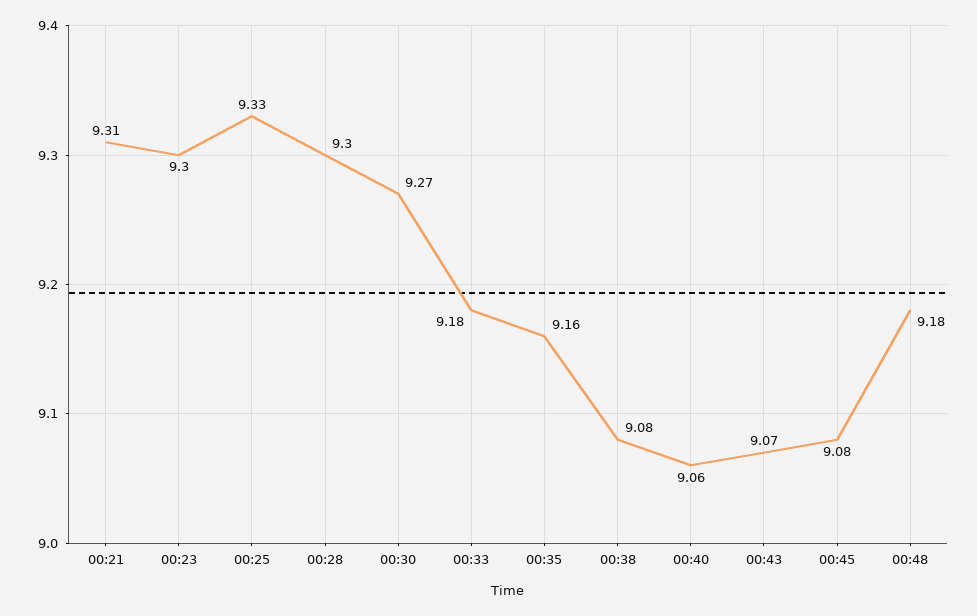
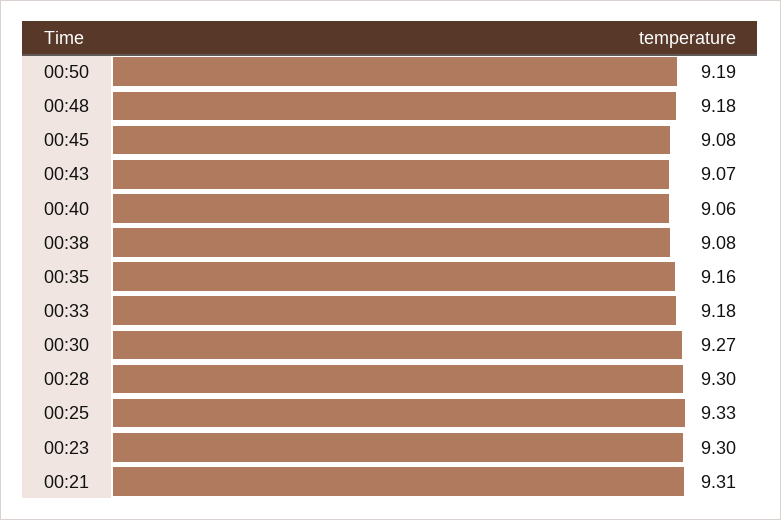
00:50: none -> 9.19

